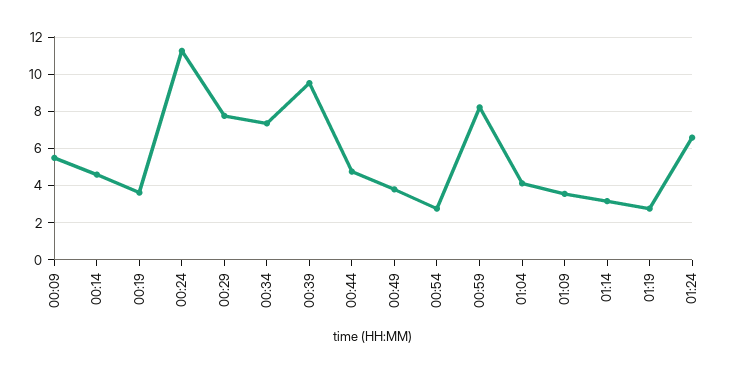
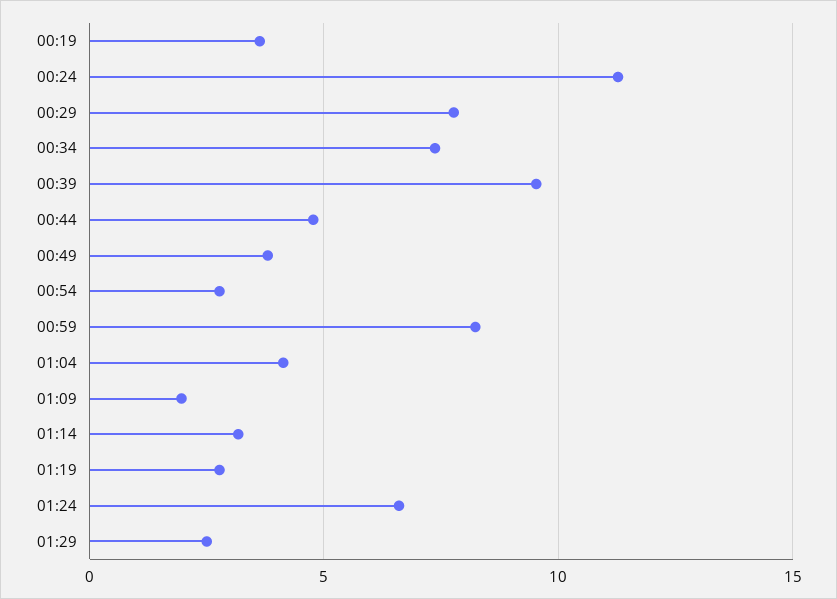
00:09: 5.5 -> none
00:14: 4.5 -> none
01:09: 3.5 -> 2
01:29: none -> 2.5

